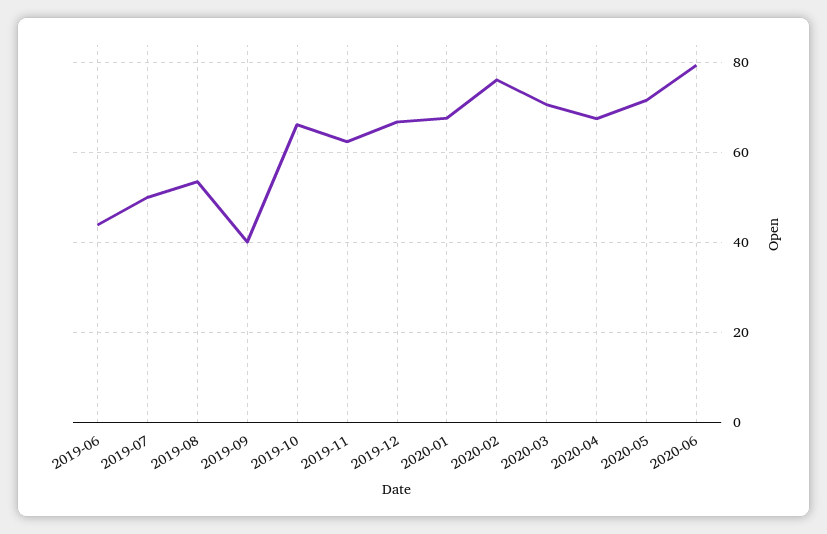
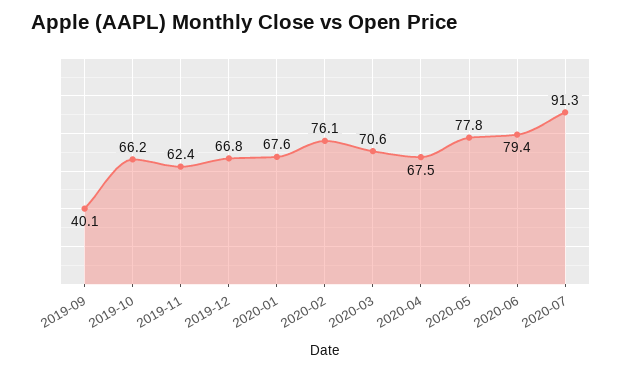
2019-06: 44 -> none
2019-07: 50 -> none
2019-08: 54 -> none
2020-05: 72 -> 77.8
2020-07: none -> 91.3

